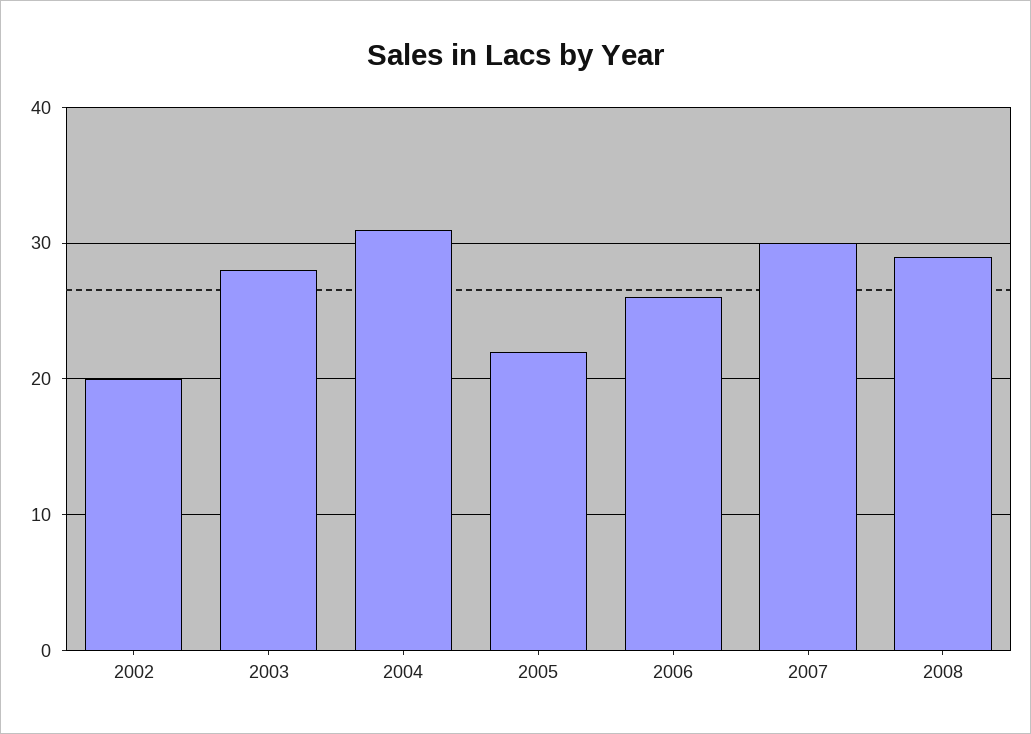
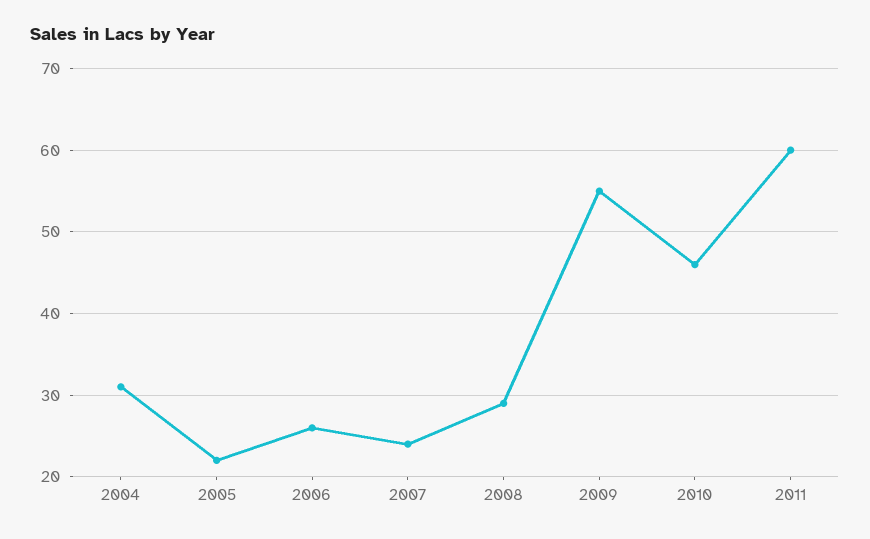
2002: 20 -> none
2003: 28 -> none
2007: 30 -> 24
2009: none -> 55
2010: none -> 46
2011: none -> 60

